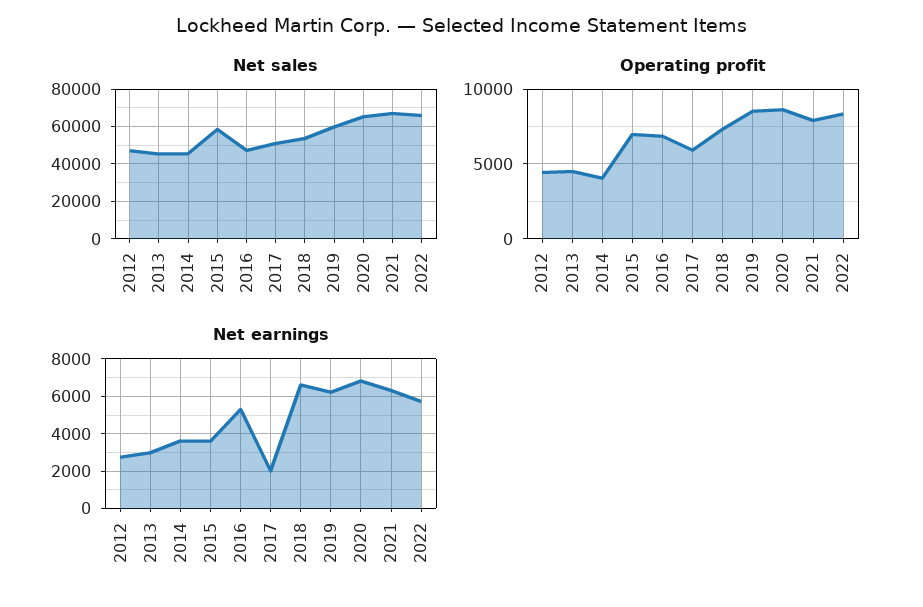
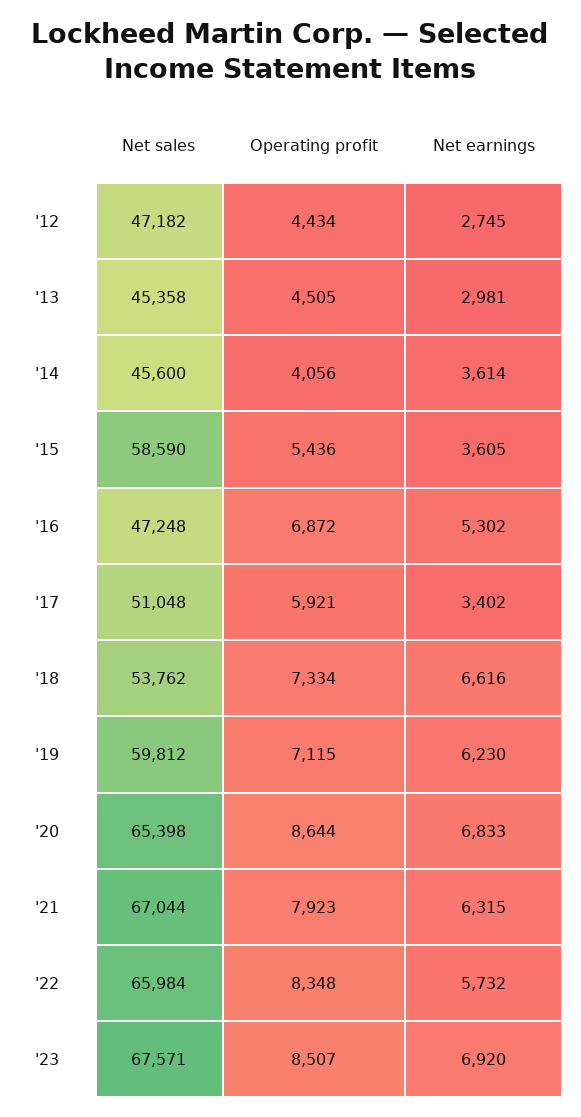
Operating profit, 2015: 7000 -> 5436
Operating profit, 2019: 8500 -> 7115
Net earnings, 2017: 2000 -> 3402
Net sales, '23: none -> 67571
Operating profit, '23: none -> 8507
Net earnings, '23: none -> 6920

